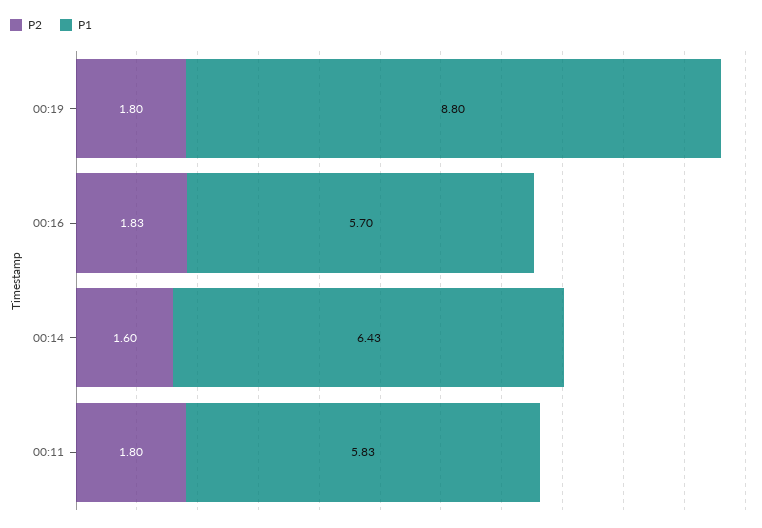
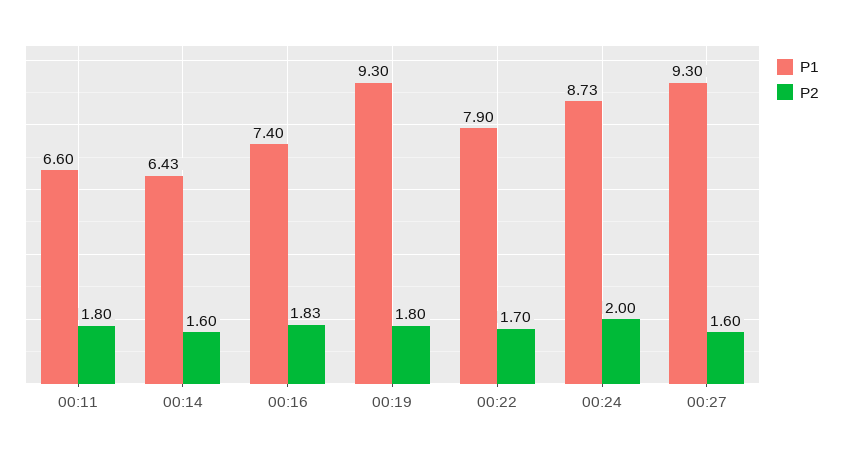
P1, 00:19: 8.8 -> 9.3
P1, 00:16: 5.7 -> 7.4
P1, 00:11: 5.83 -> 6.6
P1, 00:22: none -> 7.9
P2, 00:22: none -> 1.7
P1, 00:24: none -> 8.73
P2, 00:24: none -> 2
P1, 00:27: none -> 9.3
P2, 00:27: none -> 1.6

